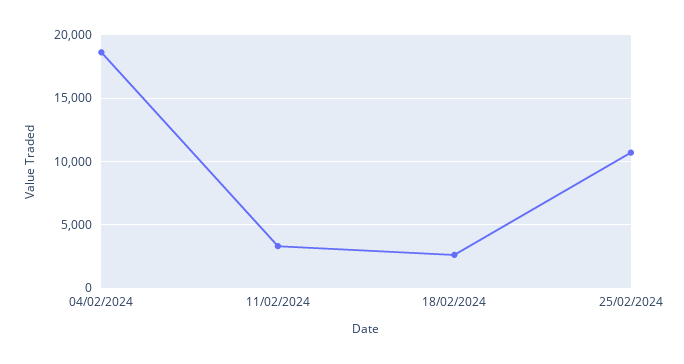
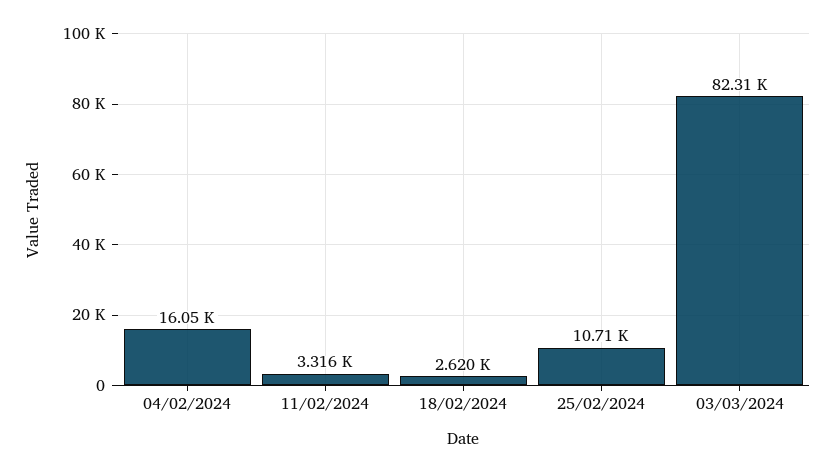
04/02/2024: 18500 -> 16050
03/03/2024: none -> 82310

